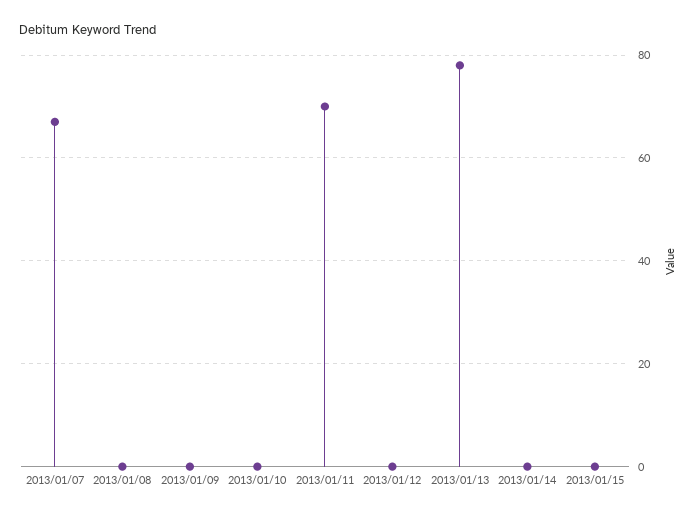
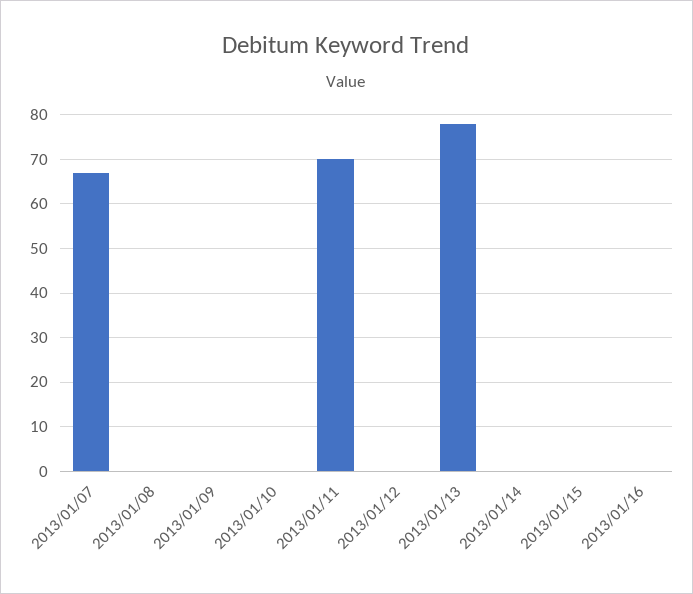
2013/01/16: none -> 0

